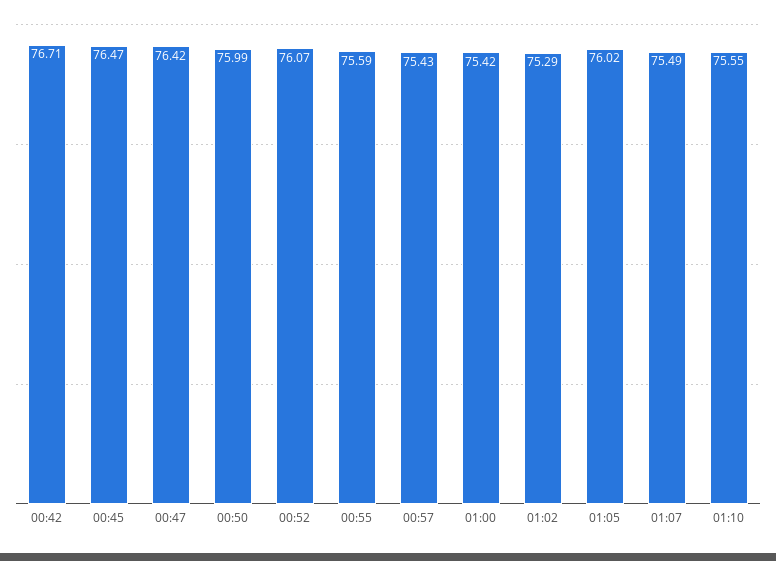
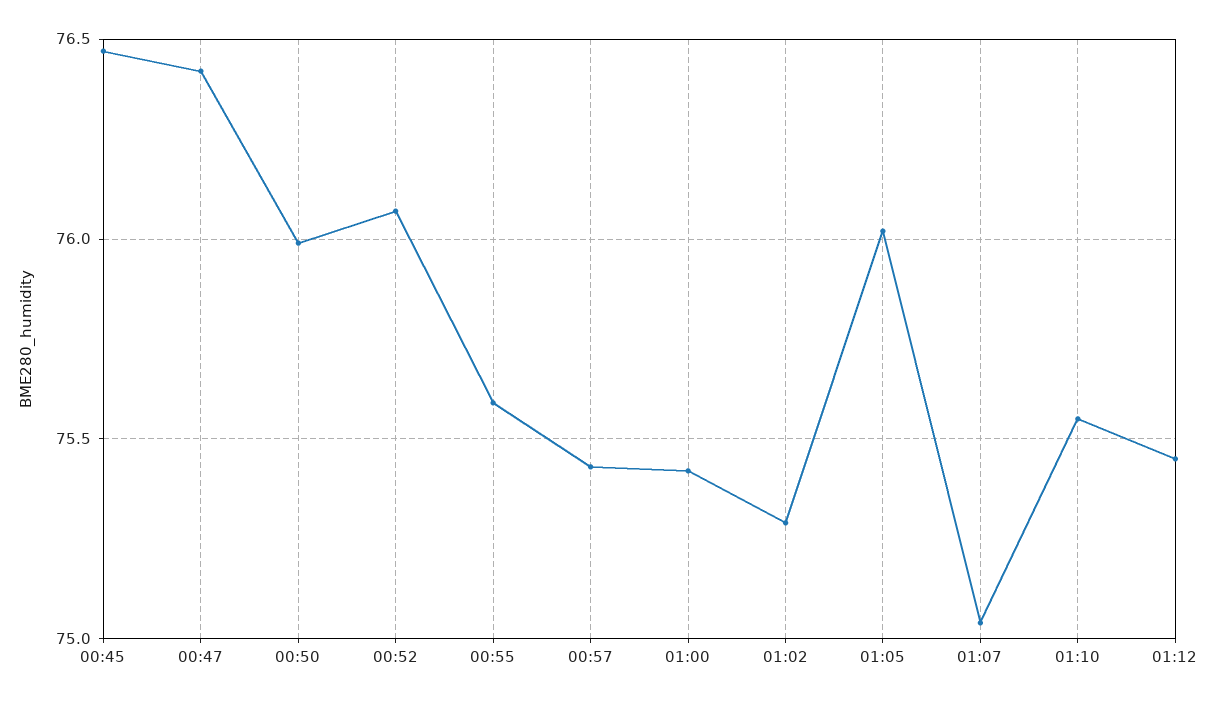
00:42: 76.71 -> none
01:07: 75.49 -> 75.05
01:12: none -> 75.45

